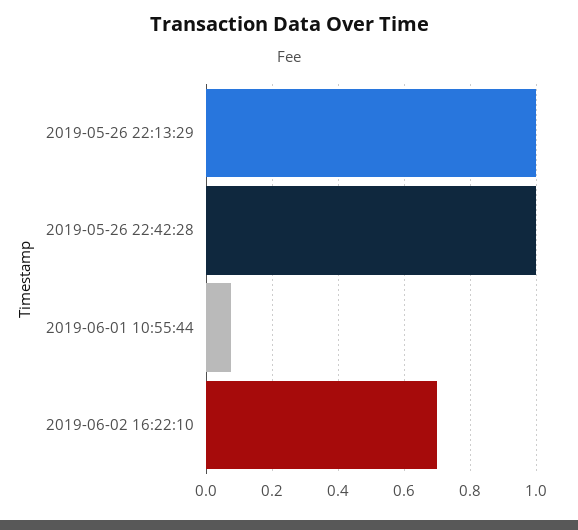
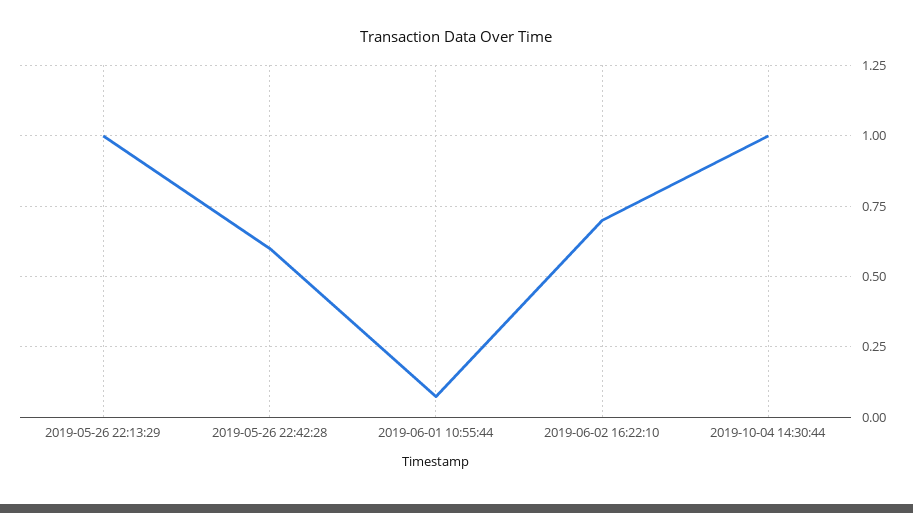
2019-05-26 22:42:28: 1 -> 0.6
2019-10-04 14:30:44: none -> 1

